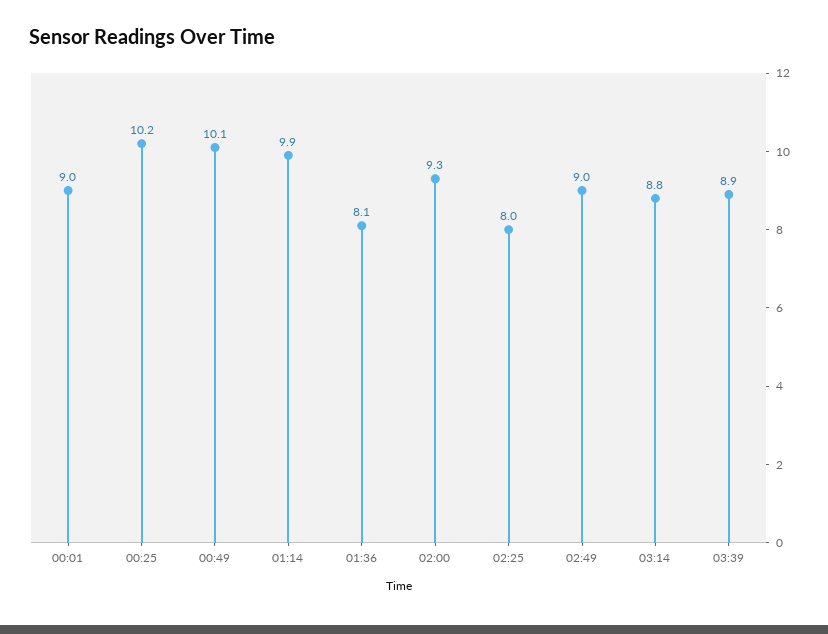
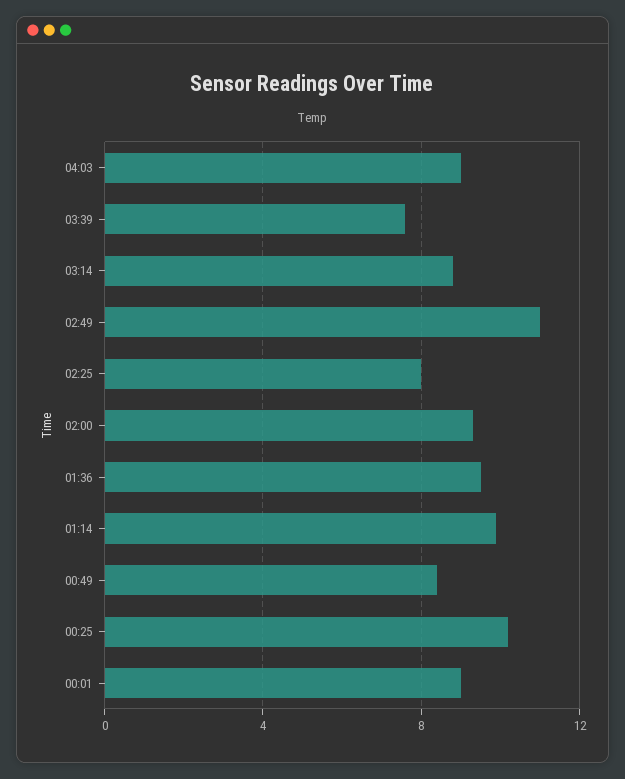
00:49: 10.1 -> 8.5
01:36: 8.1 -> 9.5
02:49: 9 -> 11
03:39: 8.9 -> 7.5
04:03: none -> 9

